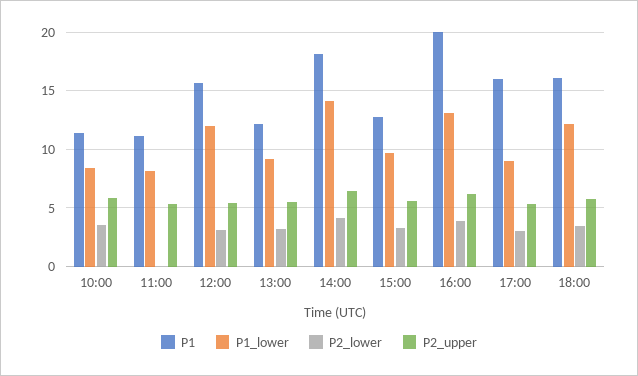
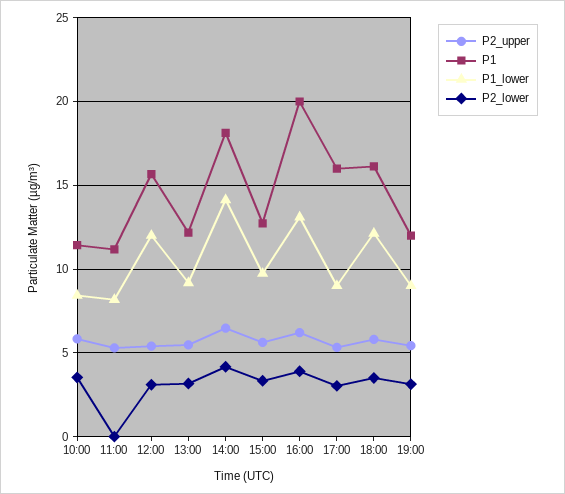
P2_upper, 19:00: none -> 5.5
P1, 19:00: none -> 12
P1_lower, 19:00: none -> 9
P2_lower, 19:00: none -> 3

